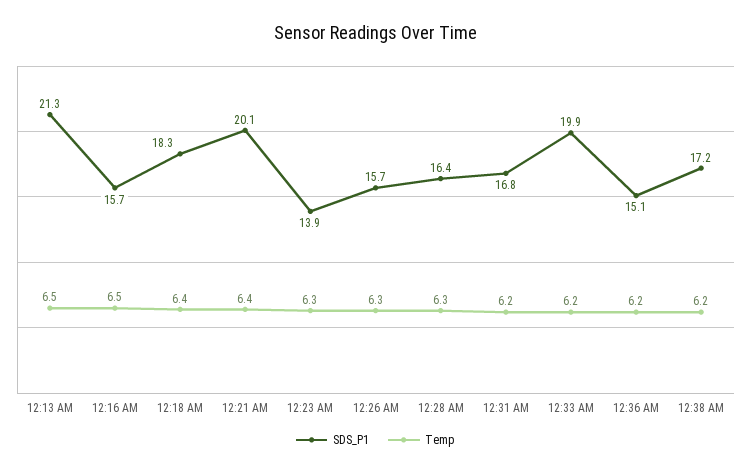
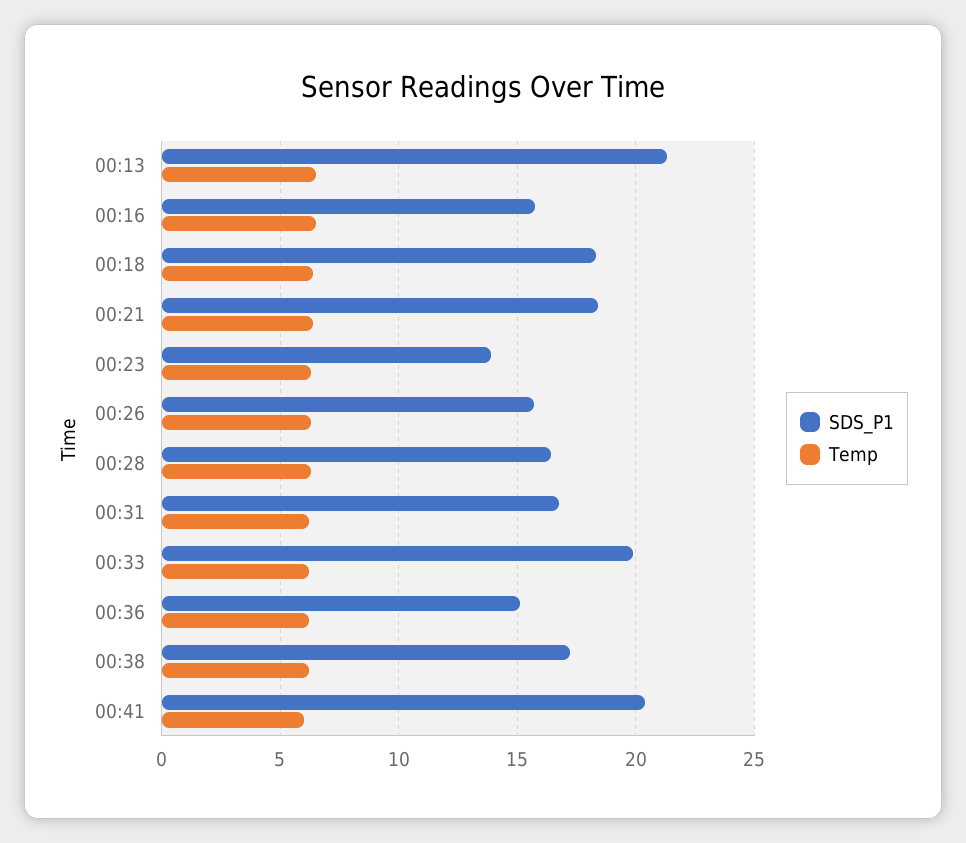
SDS_P1, 12:21 AM: 20.1 -> 18.5
SDS_P1, 00:41: none -> 20.5
Temp, 00:41: none -> 6

